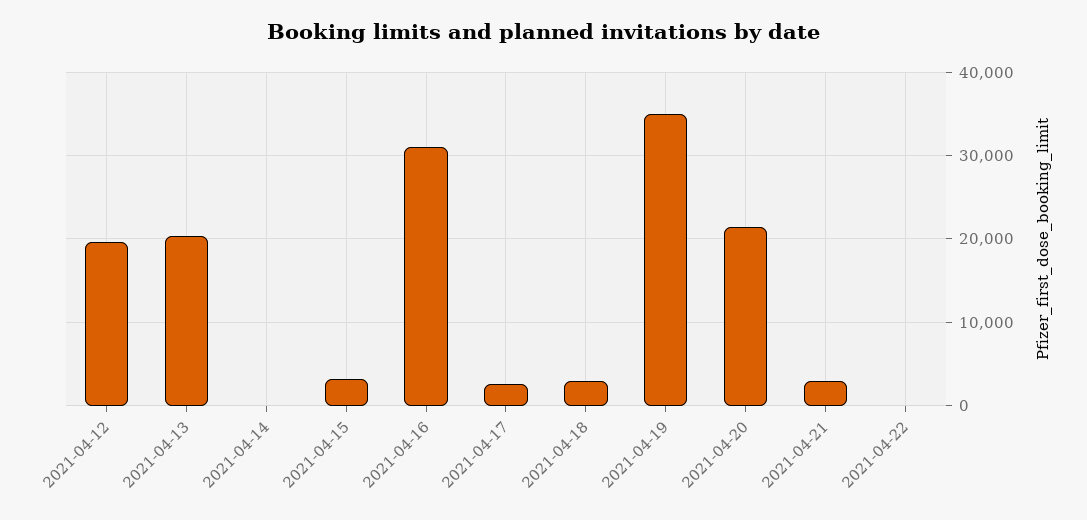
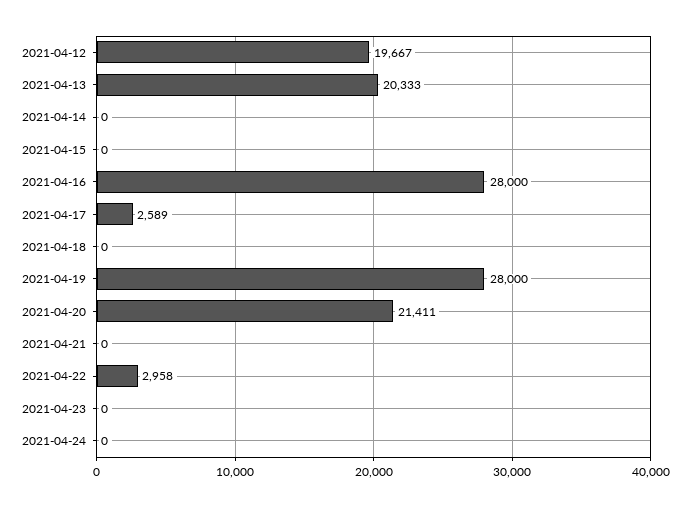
2021-04-15: 3000 -> 0
2021-04-16: 31000 -> 28000
2021-04-18: 3000 -> 0
2021-04-19: 35000 -> 28000
2021-04-21: 3000 -> 0
2021-04-22: 0 -> 2958
2021-04-23: none -> 0
2021-04-24: none -> 0

